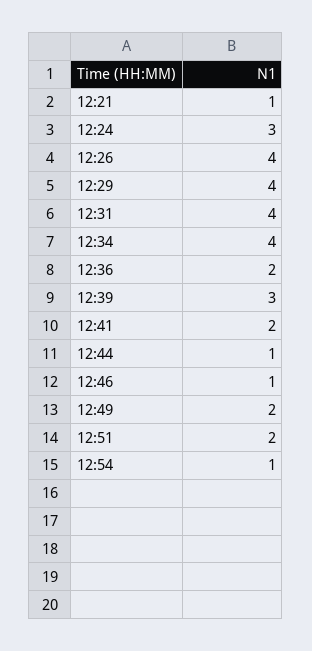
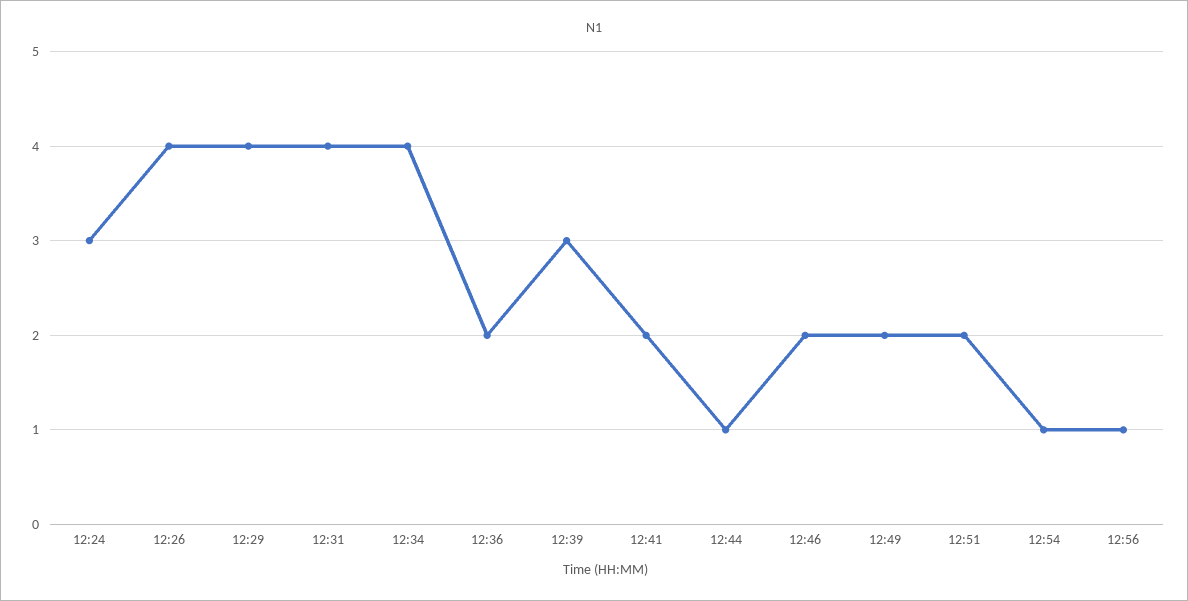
12:21: 1 -> none
12:46: 1 -> 2
12:56: none -> 1

